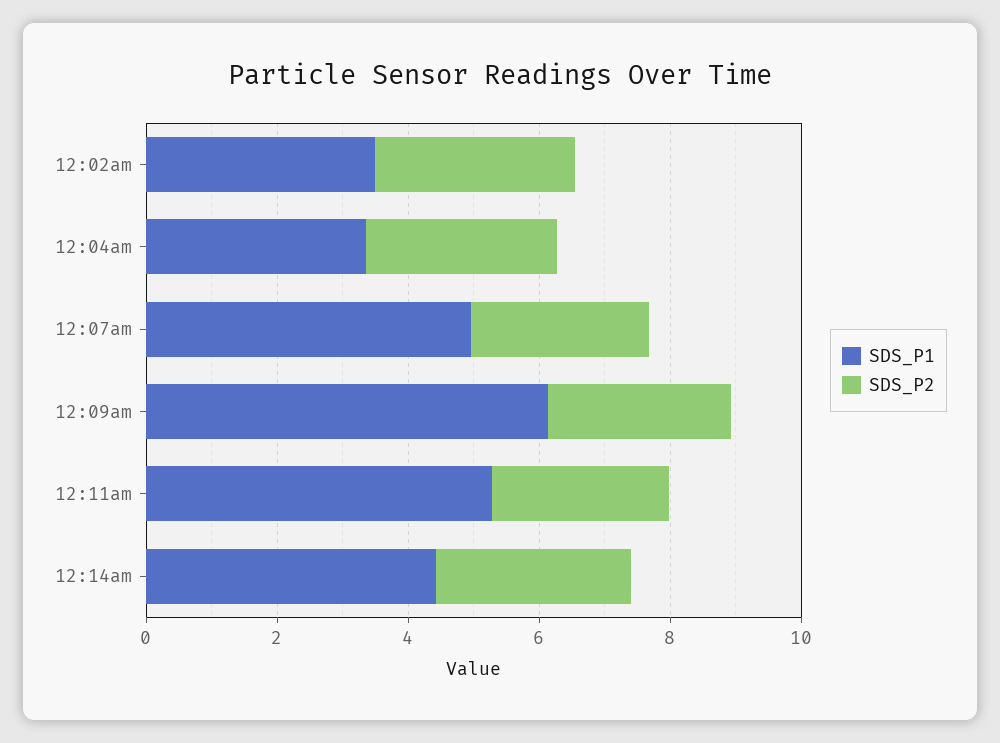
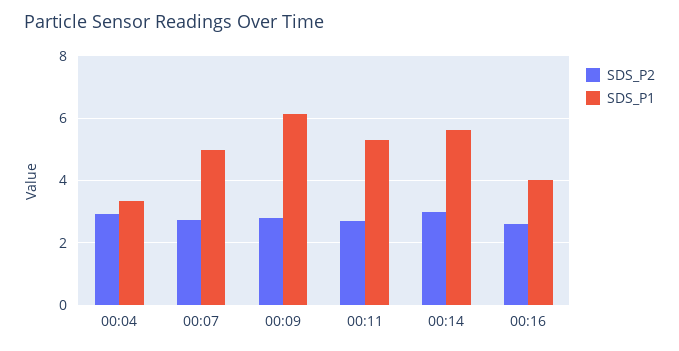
SDS_P1, 12:02am: 3.5 -> none
SDS_P2, 12:02am: 3 -> none
SDS_P1, 12:14am: 4.5 -> 5.6
SDS_P2, 00:16: none -> 2.6
SDS_P1, 00:16: none -> 4

